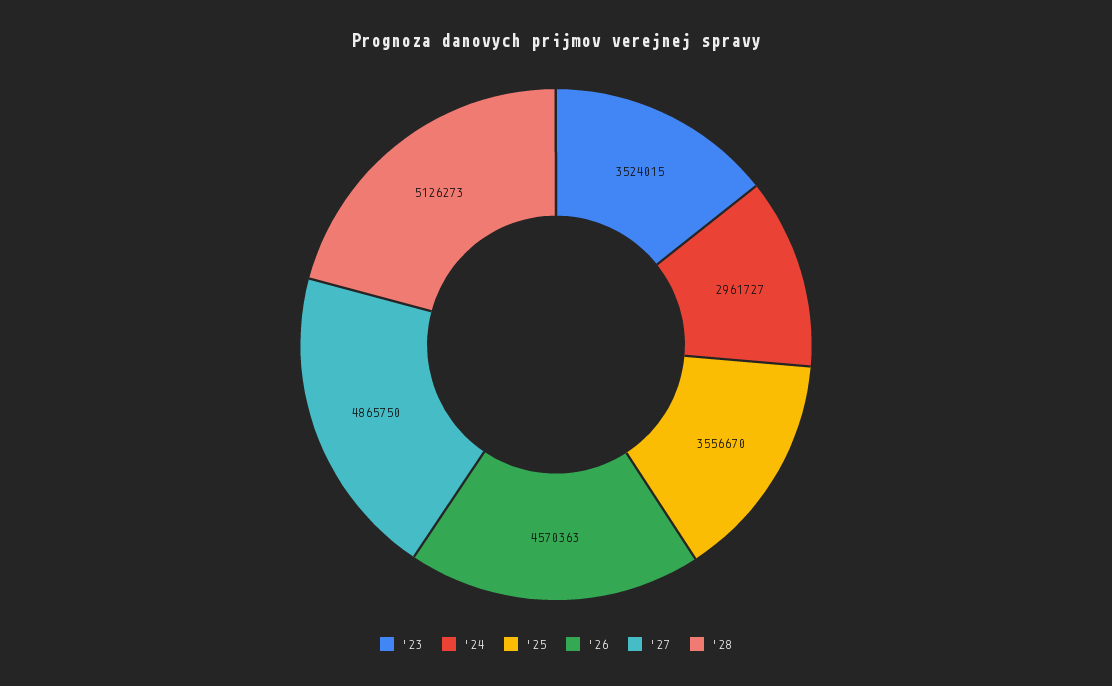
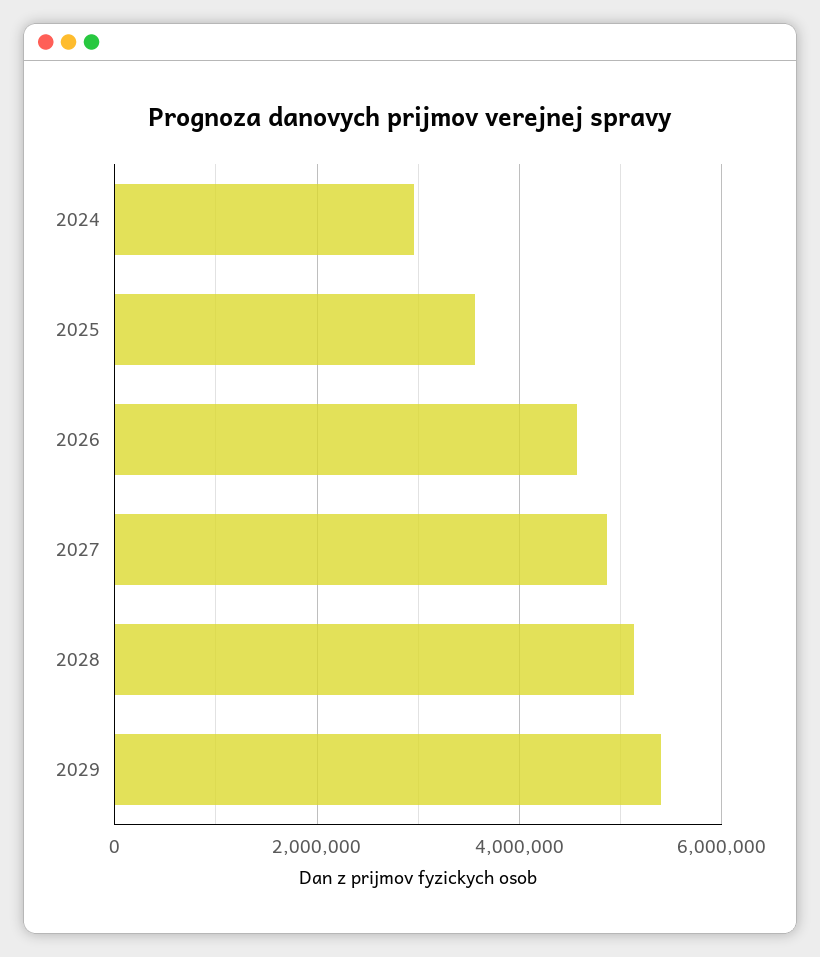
'23: 3524015 -> none
2029: none -> 5400000

